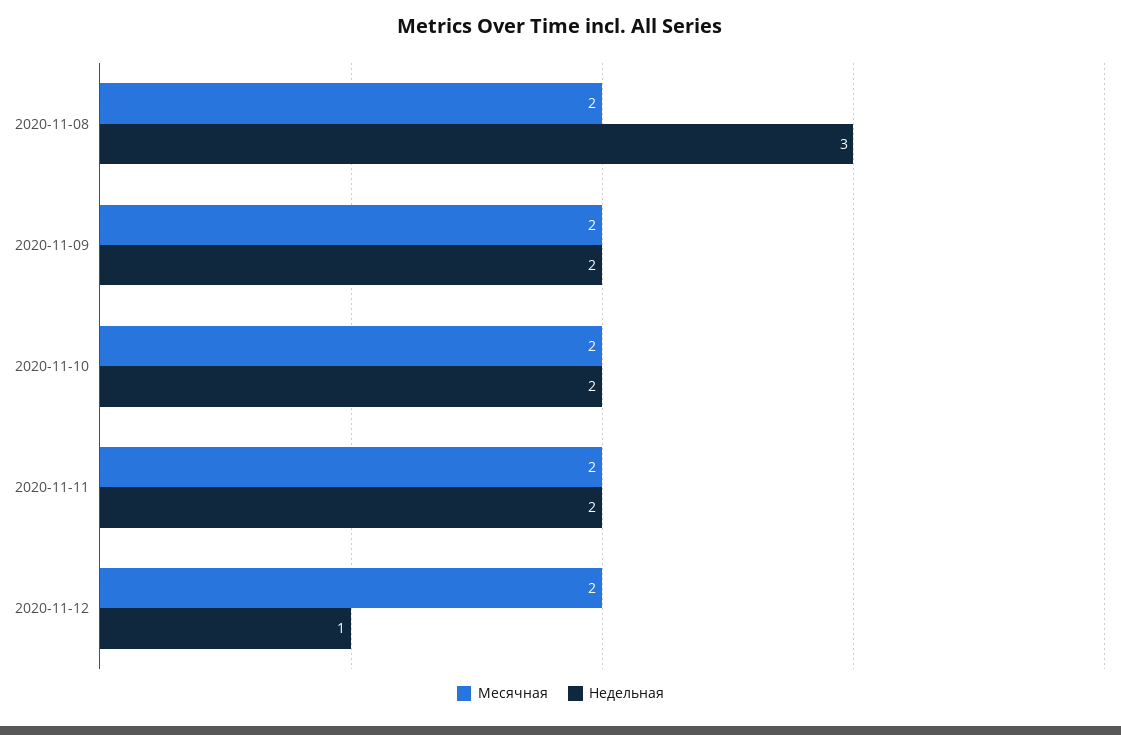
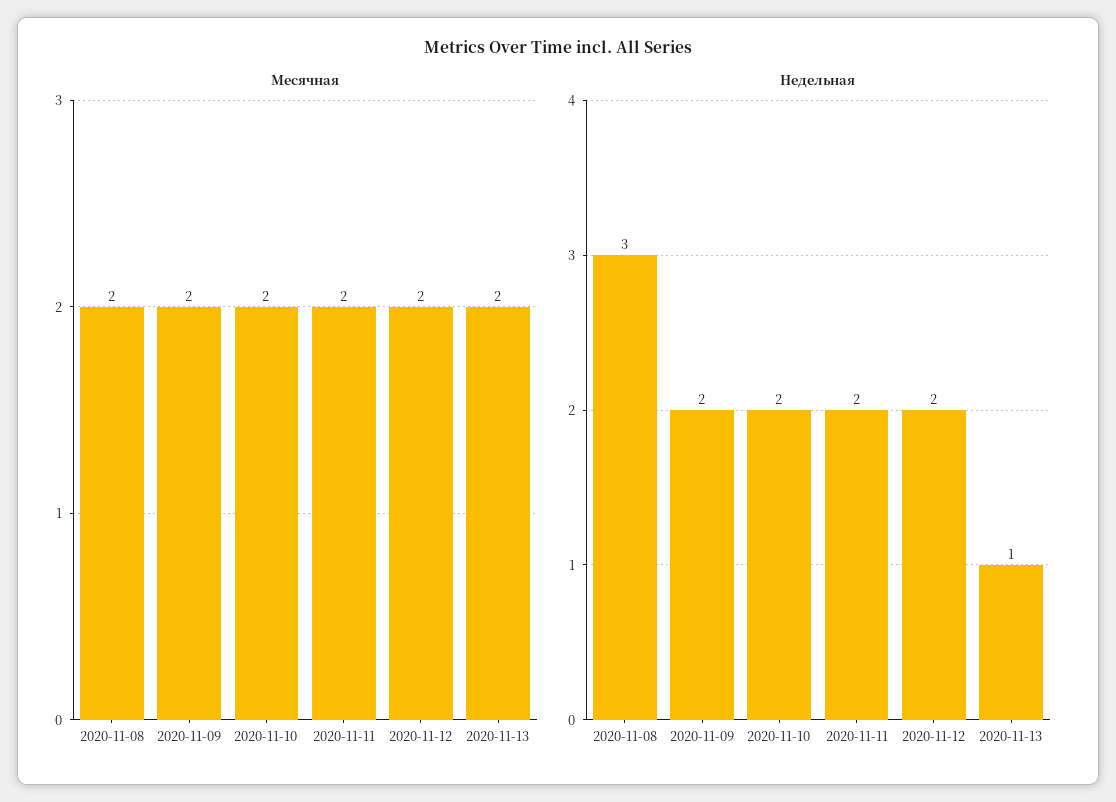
Недельная, 2020-11-12: 1 -> 2
Месячная, 2020-11-13: none -> 2
Недельная, 2020-11-13: none -> 1

